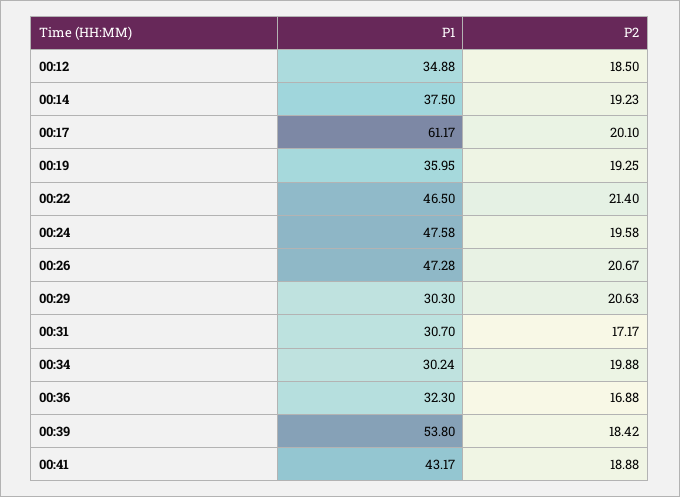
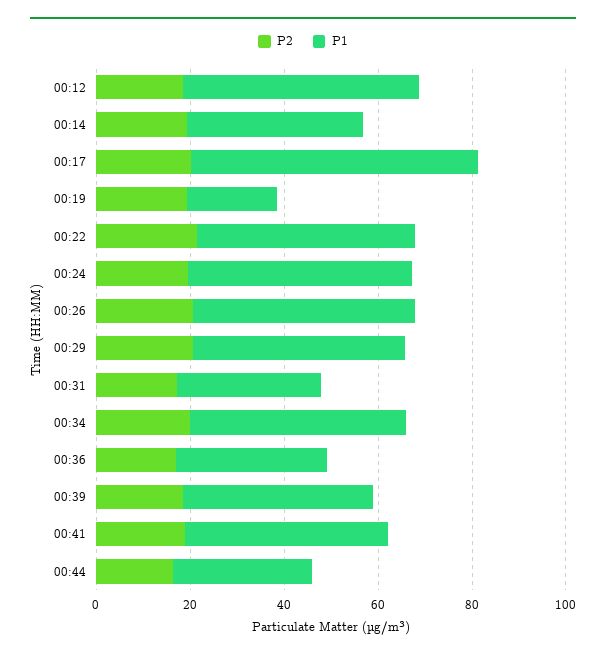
P1, 00:12: 34.88 -> 50
P1, 00:19: 35.95 -> 20
P1, 00:29: 30.3 -> 45
P1, 00:34: 30.24 -> 45
P1, 00:39: 53.8 -> 40
P2, 00:44: none -> 15
P1, 00:44: none -> 30

